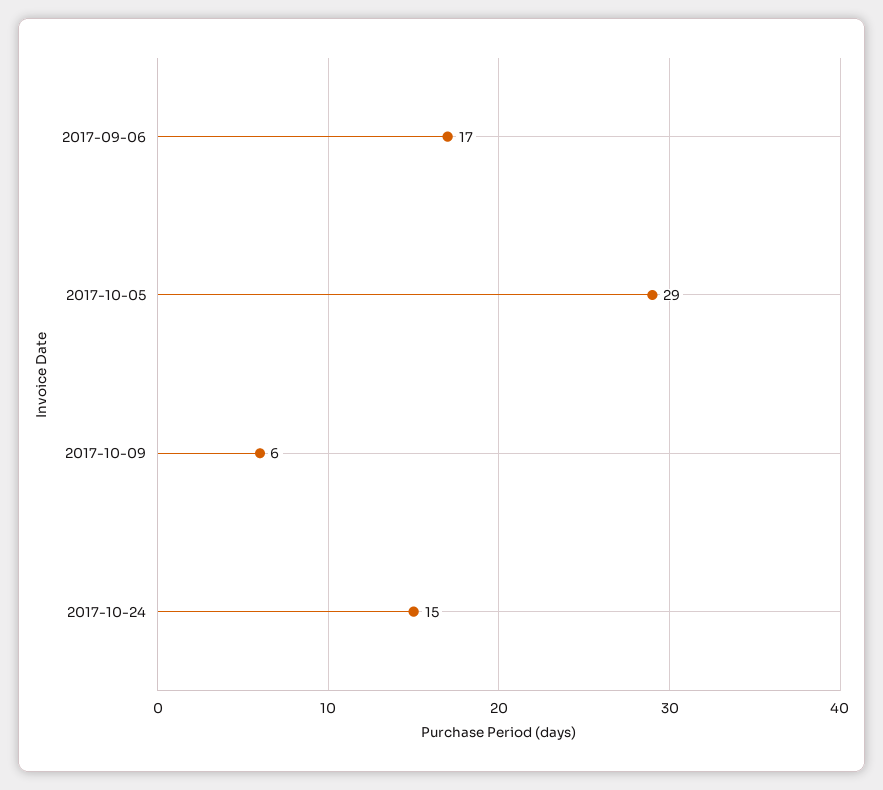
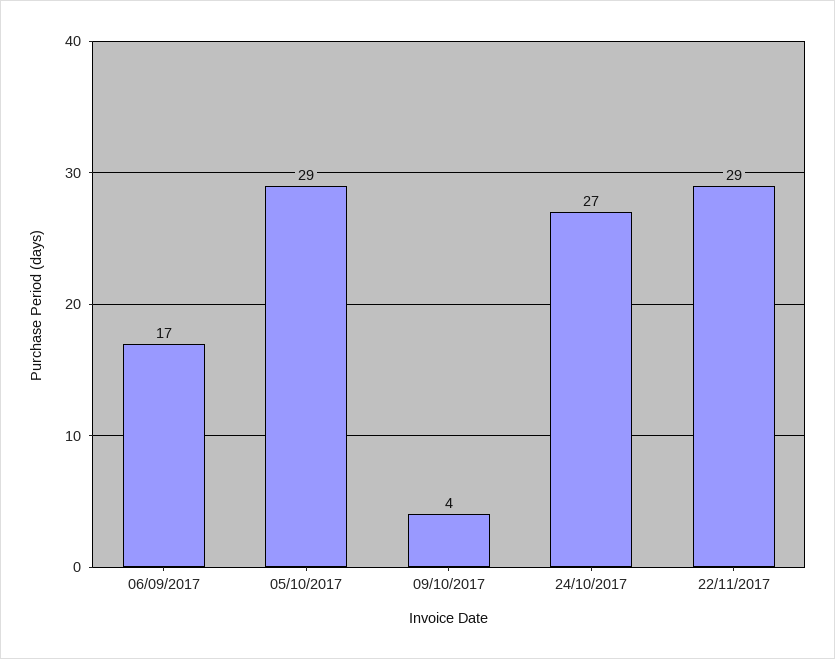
2017-10-09: 6 -> 4
2017-10-24: 15 -> 27
22/11/2017: none -> 29

